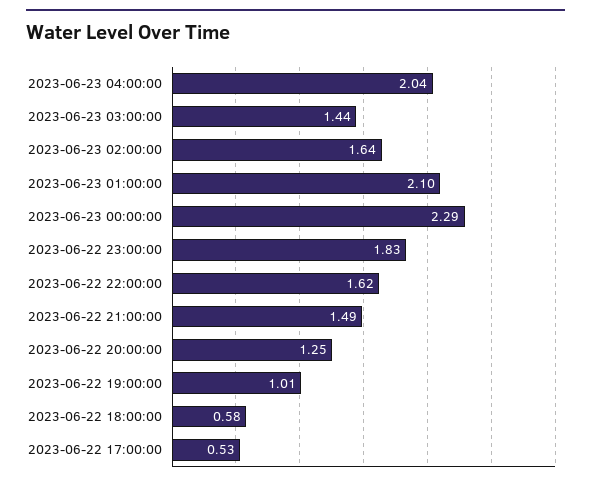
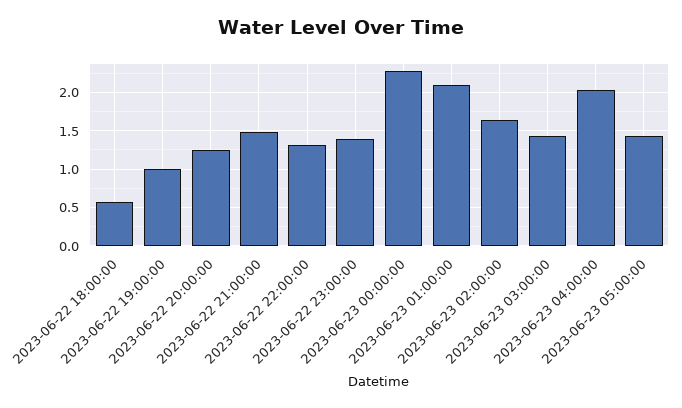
2023-06-22 23:00:00: 1.83 -> 1.4
2023-06-22 22:00:00: 1.62 -> 1.3
2023-06-22 17:00:00: 0.53 -> none
2023-06-23 05:00:00: none -> 1.4

